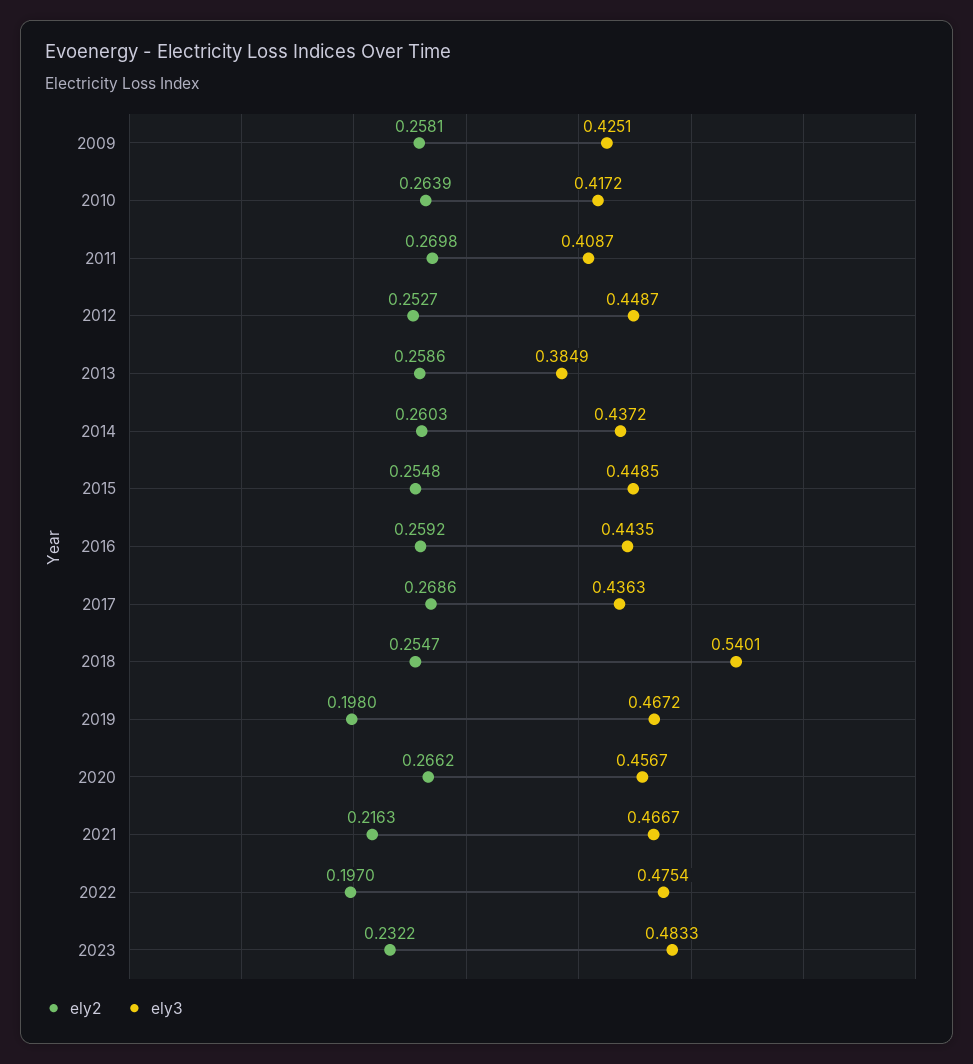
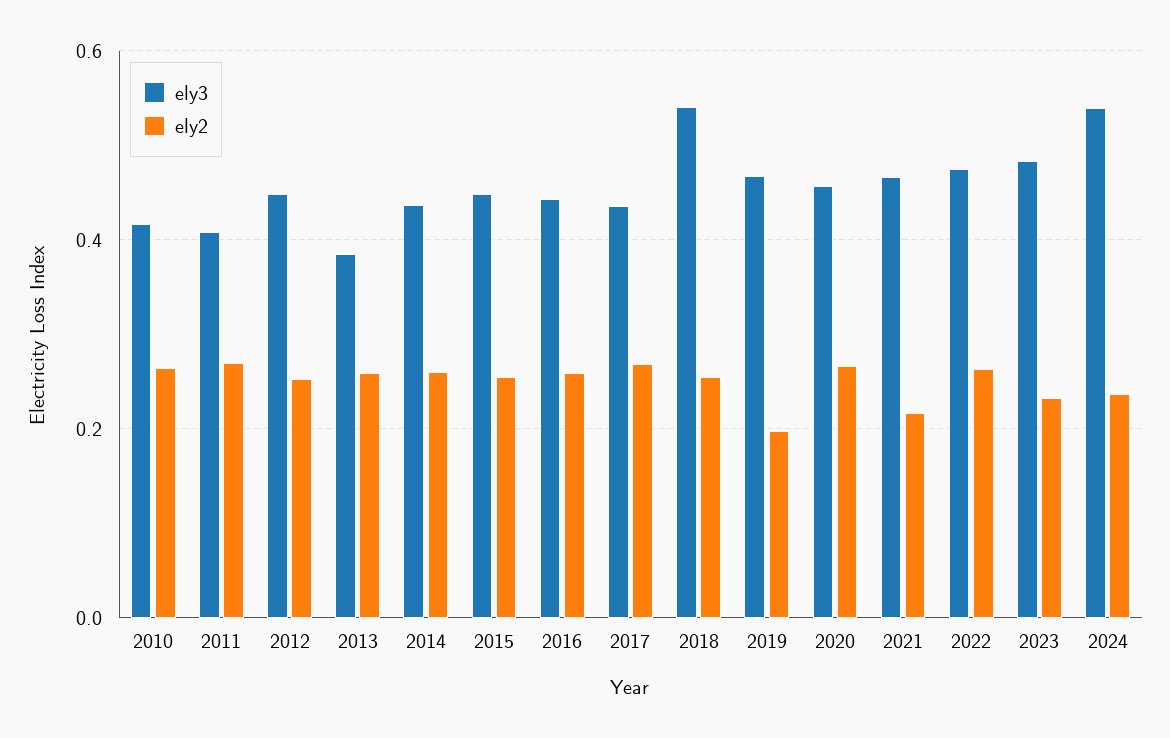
ely2, 2009: 0.2581 -> none
ely3, 2009: 0.4251 -> none
ely2, 2022: 0.197 -> 0.26
ely3, 2024: none -> 0.54
ely2, 2024: none -> 0.24

